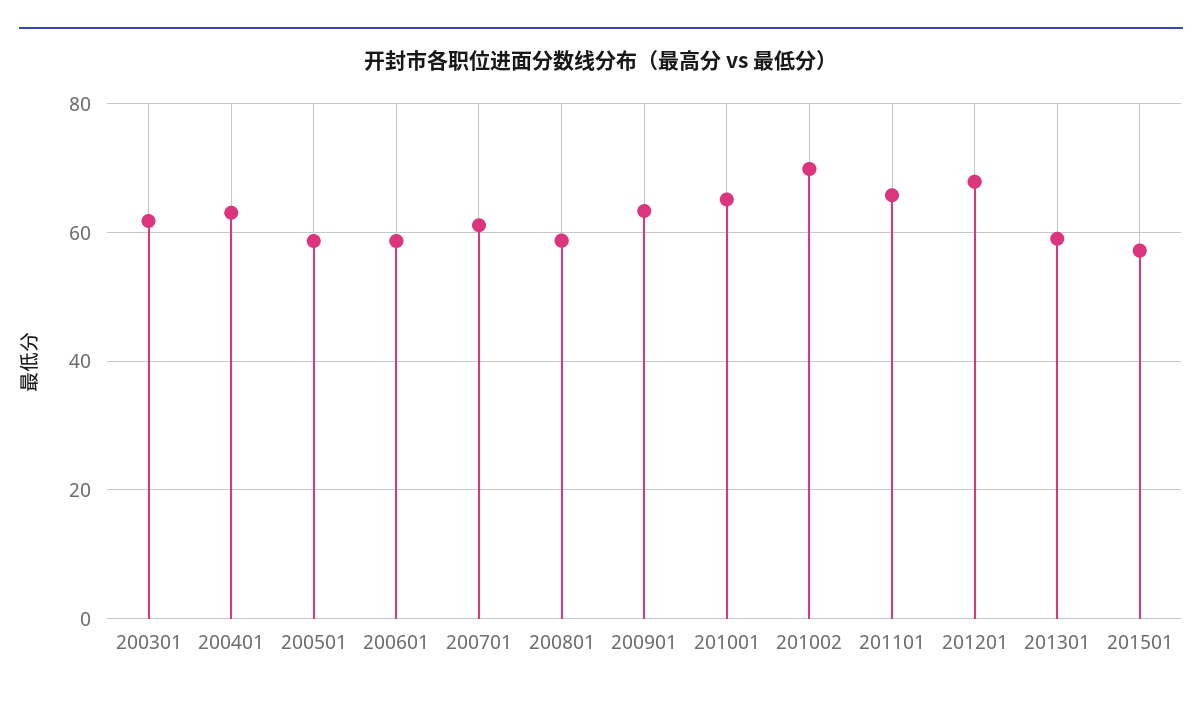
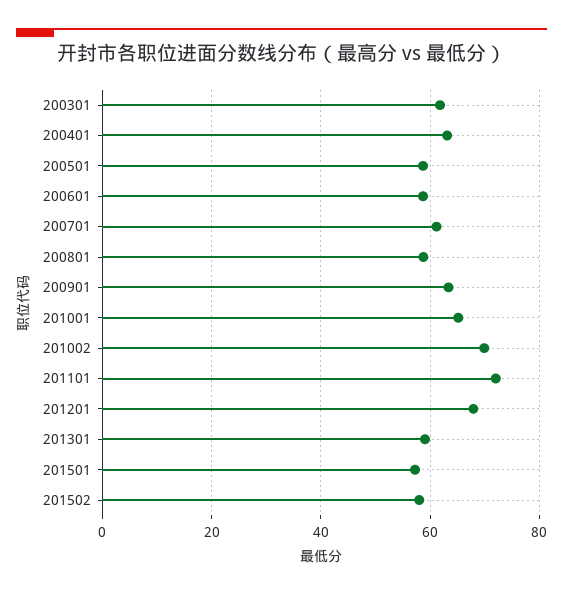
201101: 66 -> 72
201502: none -> 58

